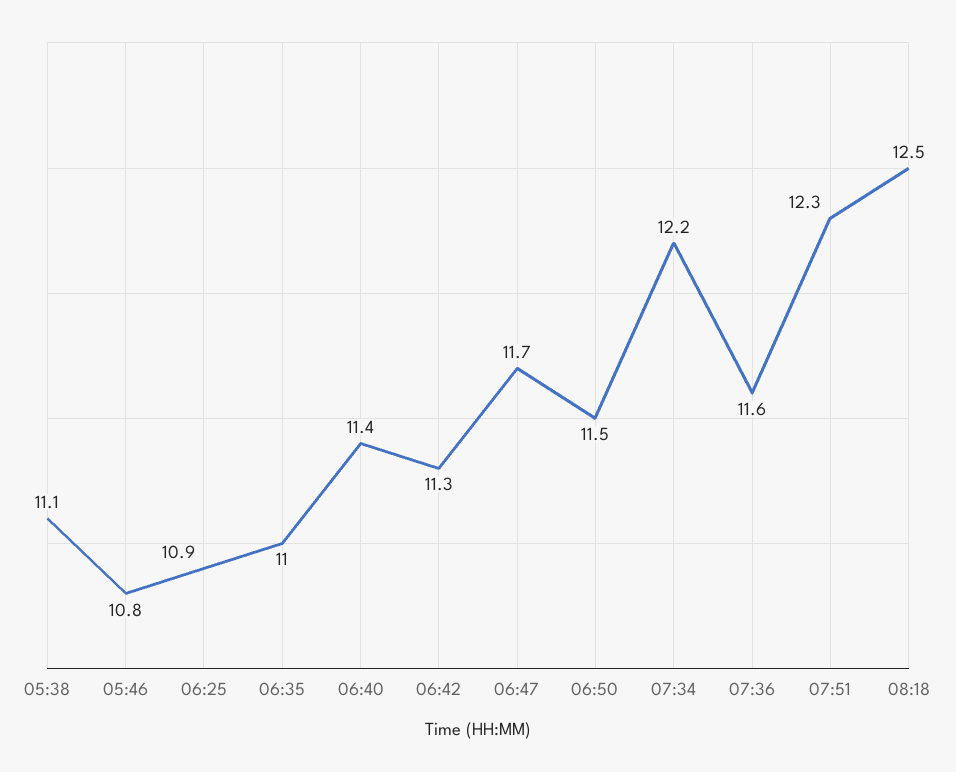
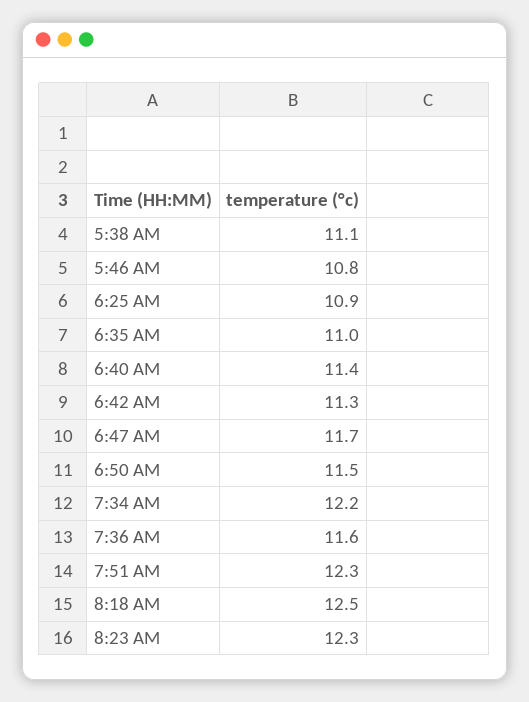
8:23 AM: none -> 12.3

